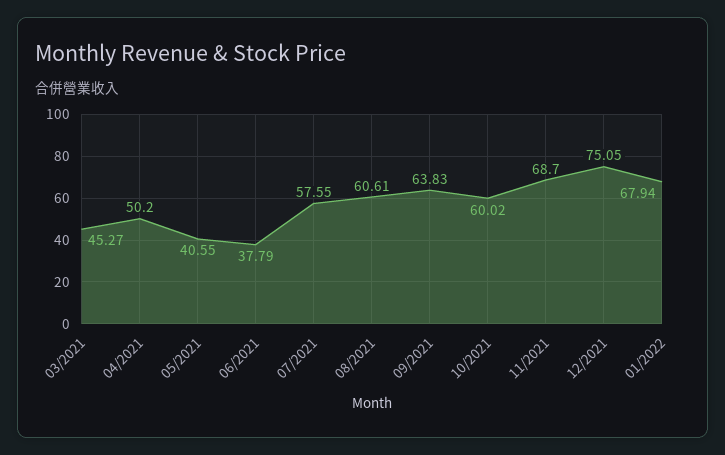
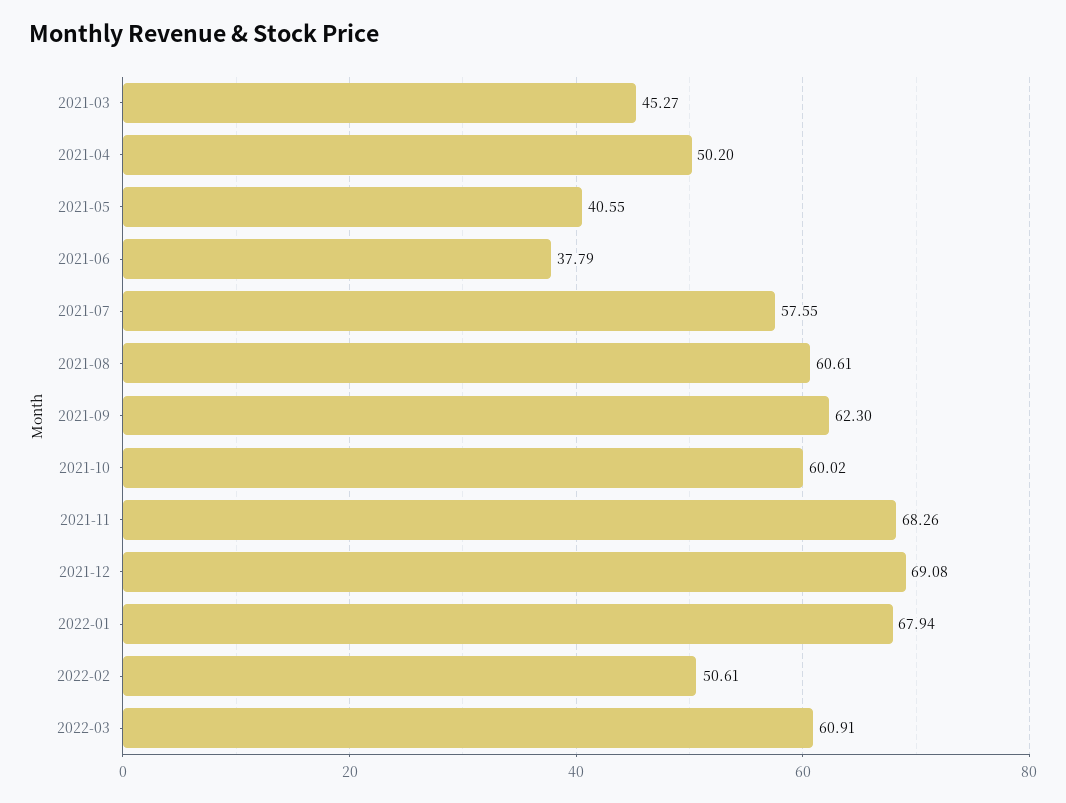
09/2021: 63.83 -> 62.3
11/2021: 68.7 -> 68.26
12/2021: 75.05 -> 69.08
2022-02: none -> 50.61
2022-03: none -> 60.91

